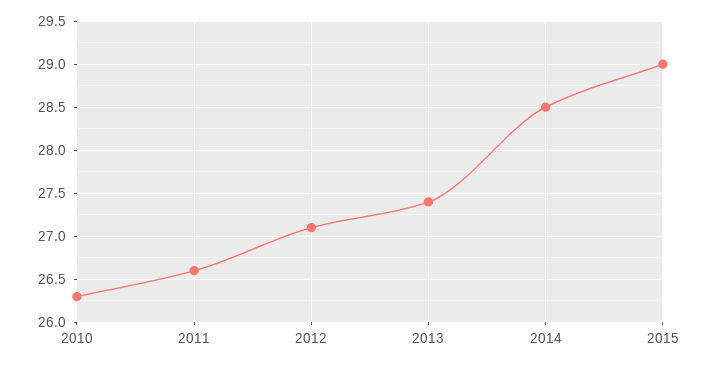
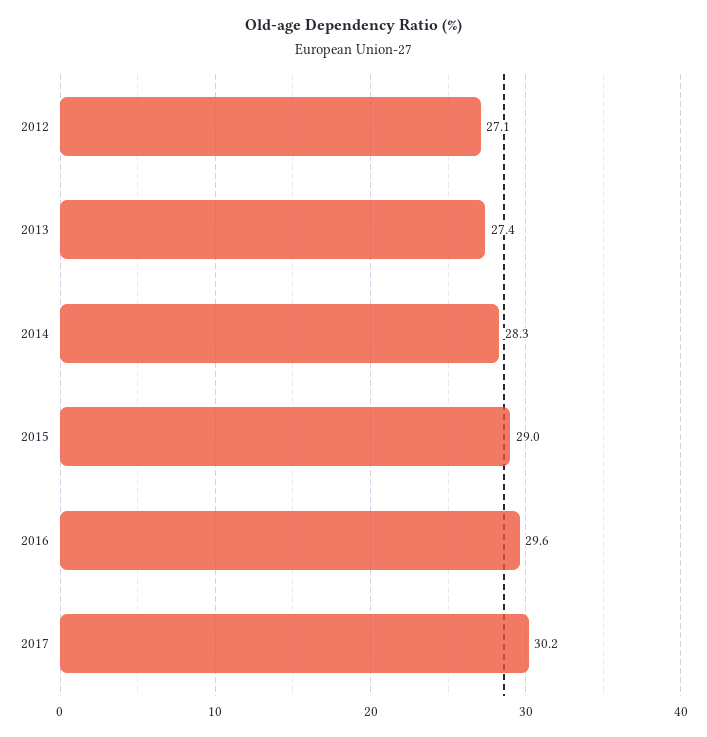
2010: 26.3 -> none
2011: 26.6 -> none
2014: 28.5 -> 28.3
2016: none -> 29.6
2017: none -> 30.2

